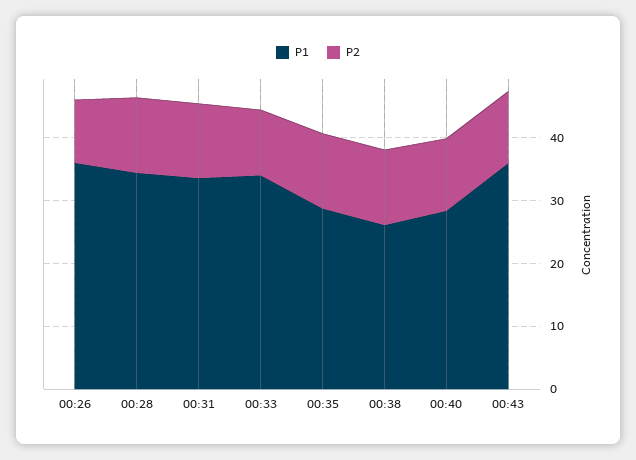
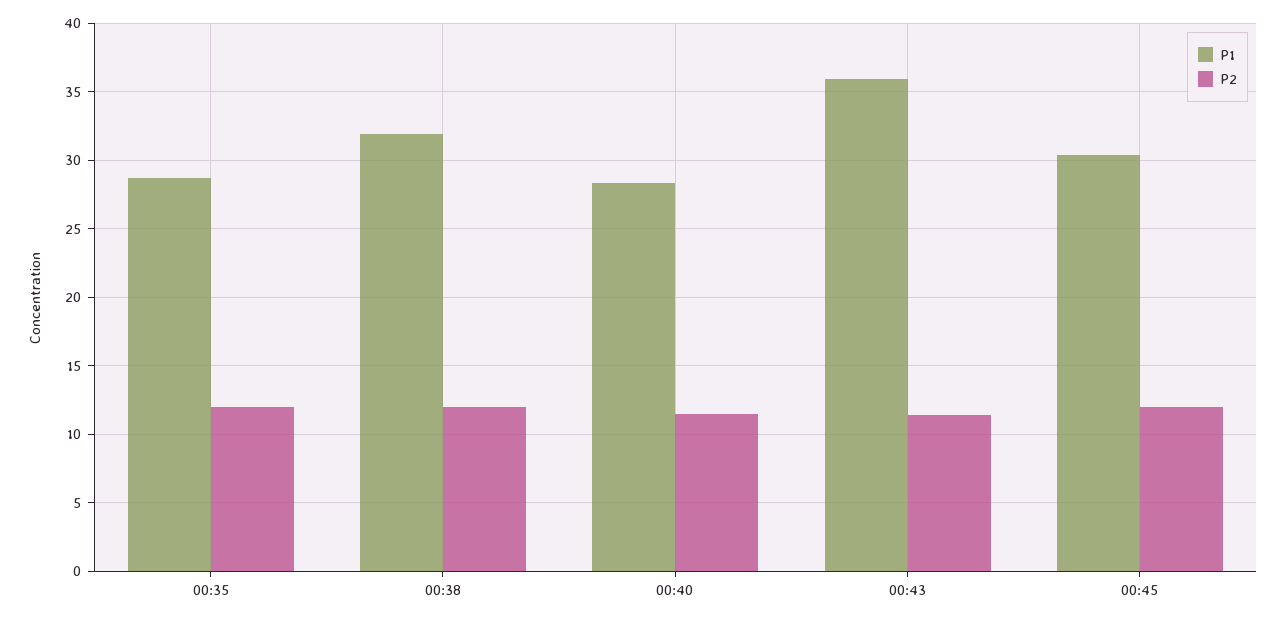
P1, 00:26: 36 -> none
P2, 00:26: 10 -> none
P1, 00:28: 34 -> none
P2, 00:28: 12 -> none
P1, 00:31: 34 -> none
P2, 00:31: 12 -> none
P1, 00:33: 34 -> none
P2, 00:33: 10 -> none
P1, 00:38: 26 -> 32
P1, 00:45: none -> 30.5
P2, 00:45: none -> 12

